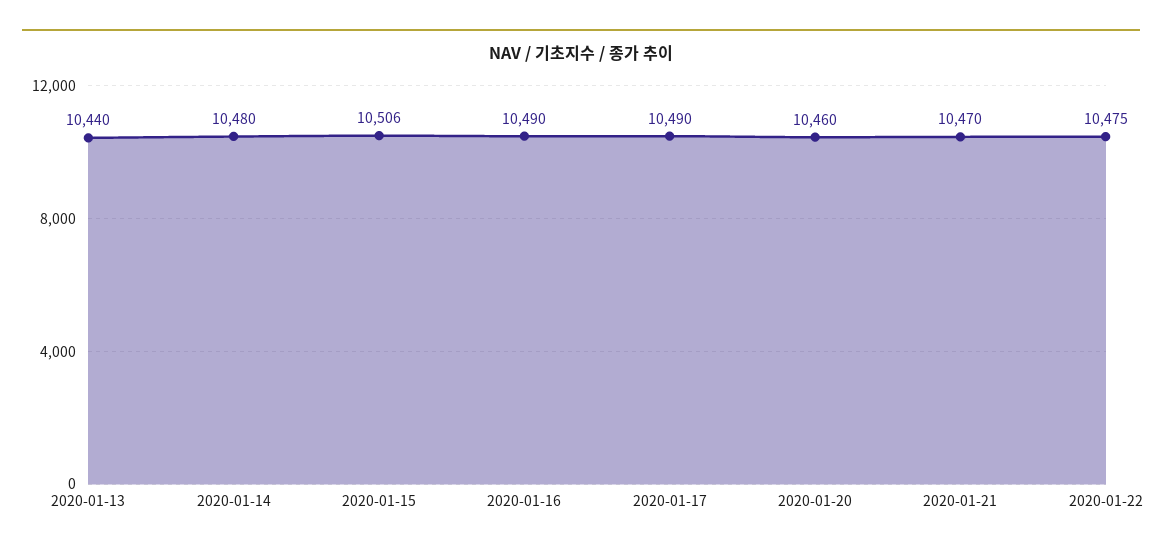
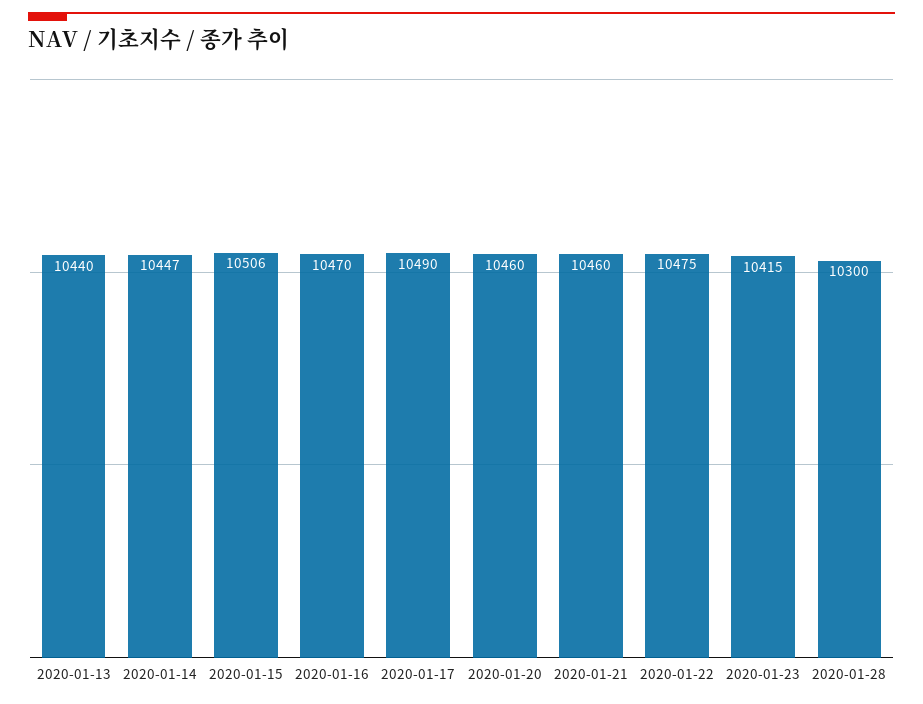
2020-01-14: 10480 -> 10447
2020-01-16: 10490 -> 10470
2020-01-21: 10470 -> 10460
2020-01-23: none -> 10415
2020-01-28: none -> 10300

